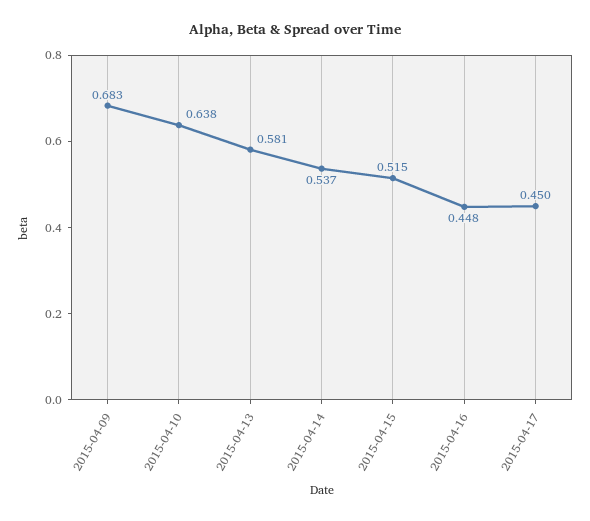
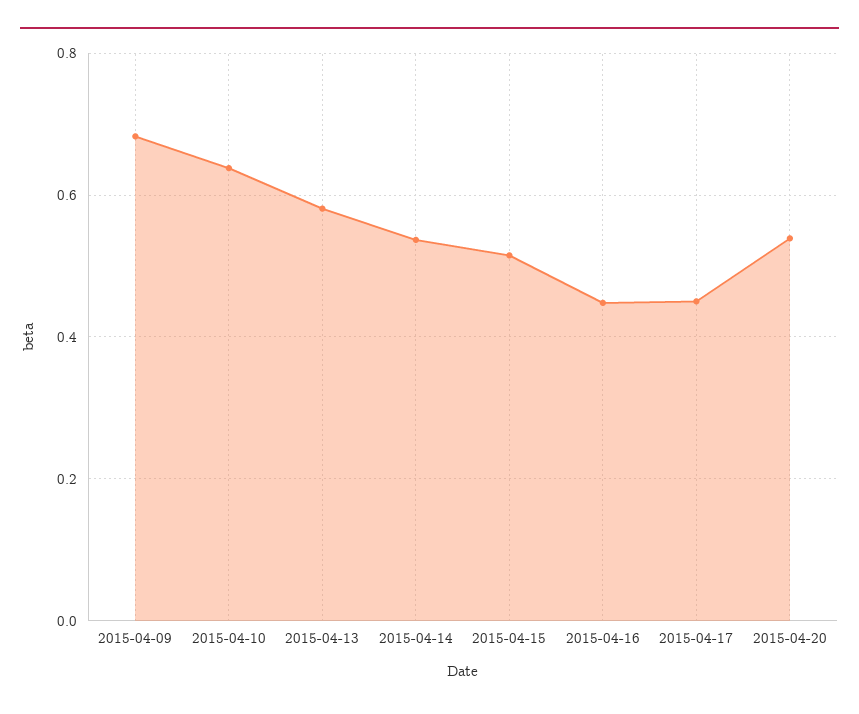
2015-04-20: none -> 0.54

